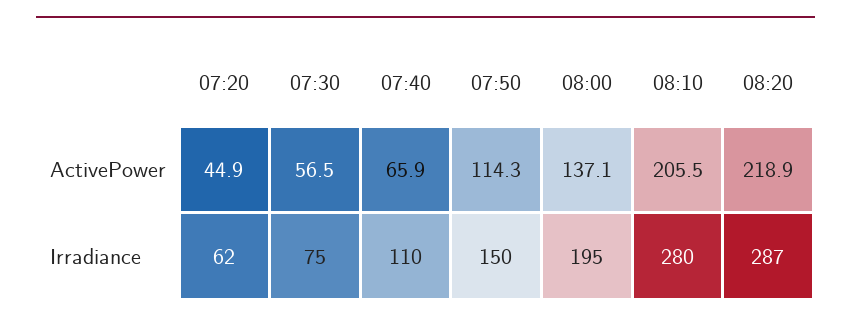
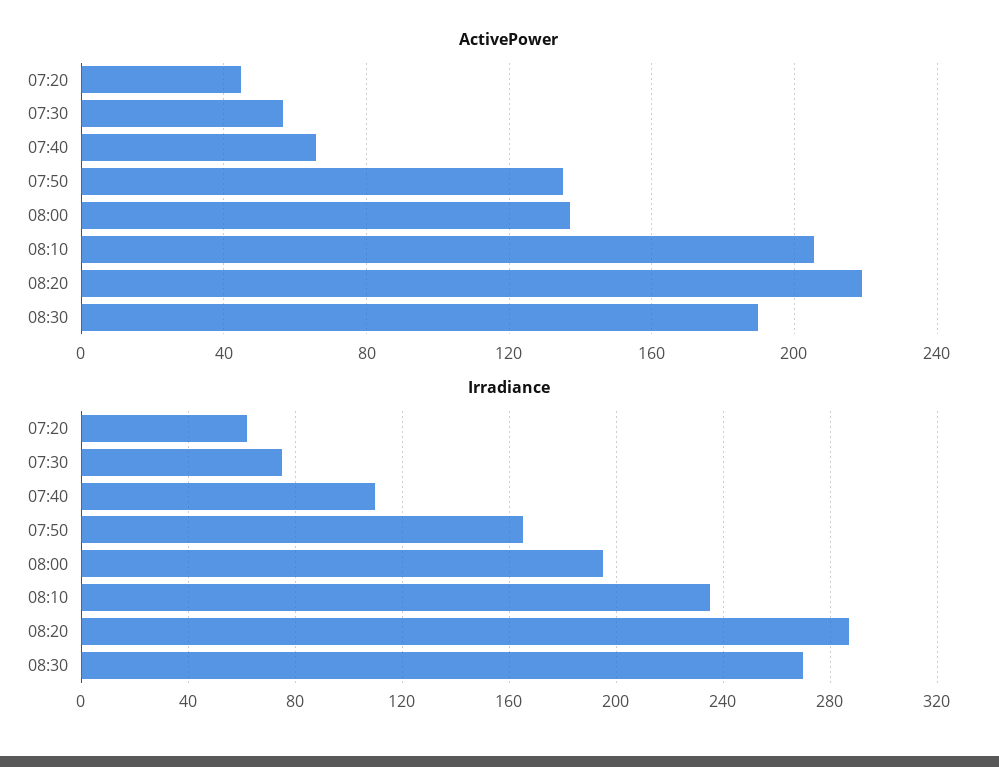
ActivePower, 07:50: 114.3 -> 135
Irradiance, 07:50: 150 -> 165
Irradiance, 08:10: 280 -> 235
ActivePower, 08:30: none -> 190
Irradiance, 08:30: none -> 270

